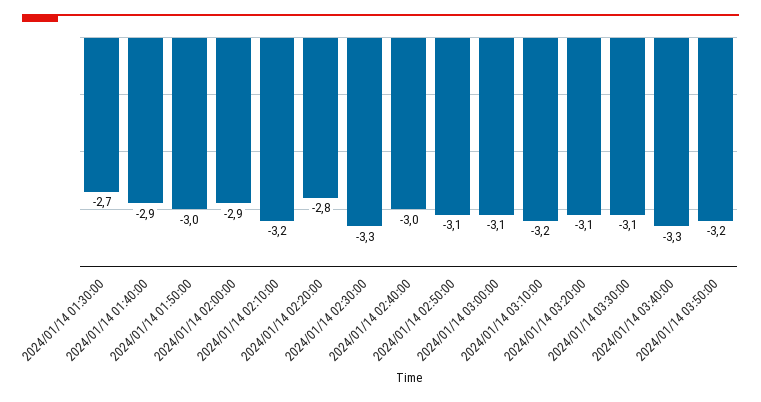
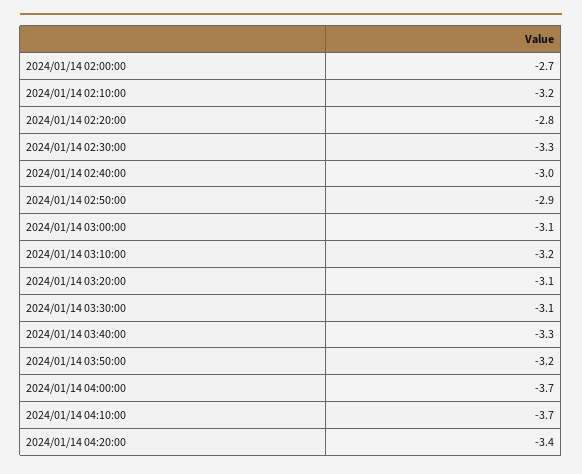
2024/01/14 01:30:00: -2.7 -> none
2024/01/14 01:40:00: -2.9 -> none
2024/01/14 01:50:00: -3 -> none
2024/01/14 02:00:00: -2.9 -> -2.7
2024/01/14 02:50:00: -3.1 -> -2.9
2024/01/14 04:00:00: none -> -3.7
2024/01/14 04:10:00: none -> -3.7
2024/01/14 04:20:00: none -> -3.4

